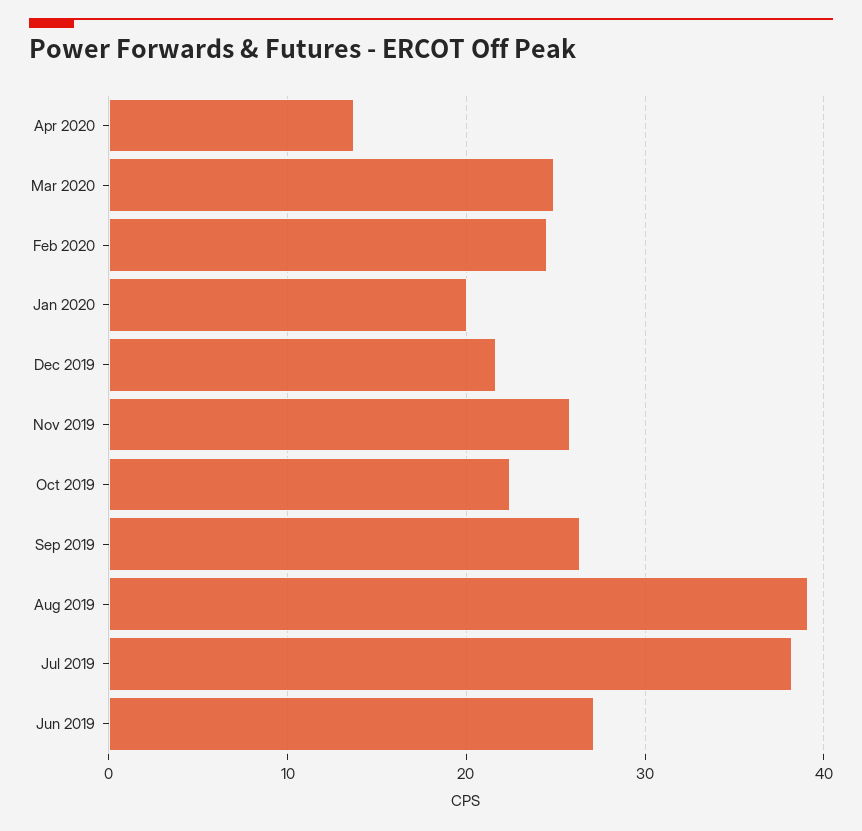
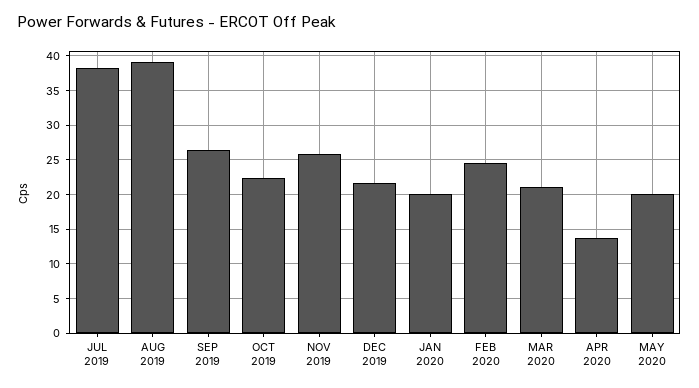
Mar 2020: 25 -> 21
Jun 2019: 27 -> none
MAY 2020: none -> 20

